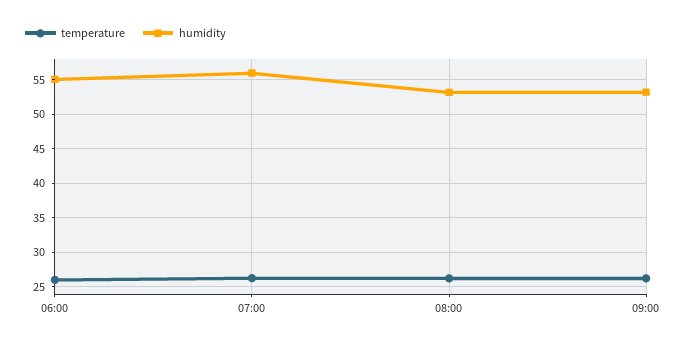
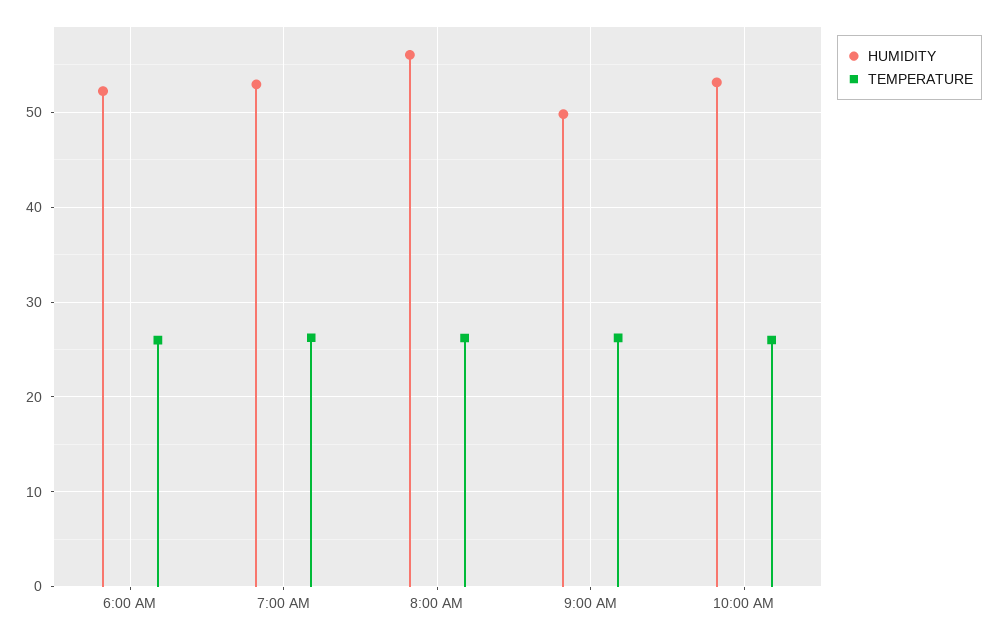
humidity, 06:00: 55 -> 52
humidity, 07:00: 56 -> 53
humidity, 08:00: 53 -> 56
humidity, 09:00: 53 -> 50
humidity, 10:00 AM: none -> 53
temperature, 10:00 AM: none -> 26

